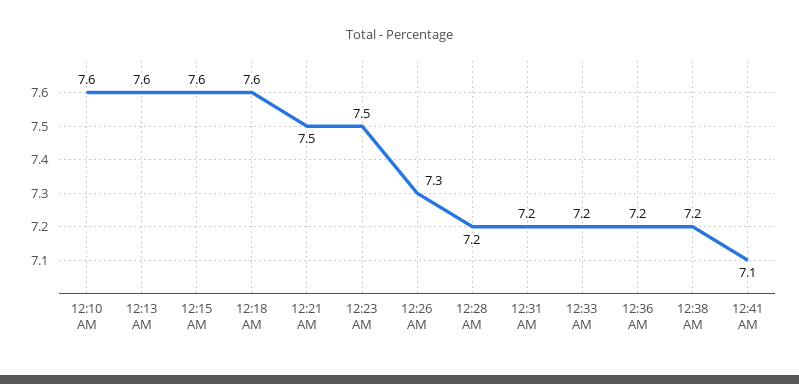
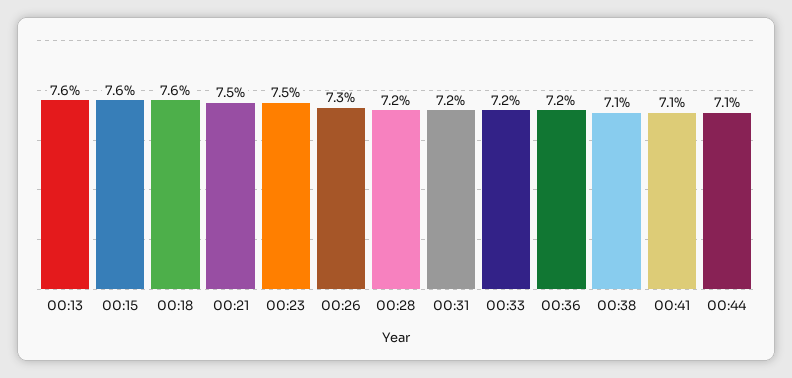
12:10 AM: 7.6 -> none
12:38 AM: 7.2 -> 7.1
00:44: none -> 7.1

